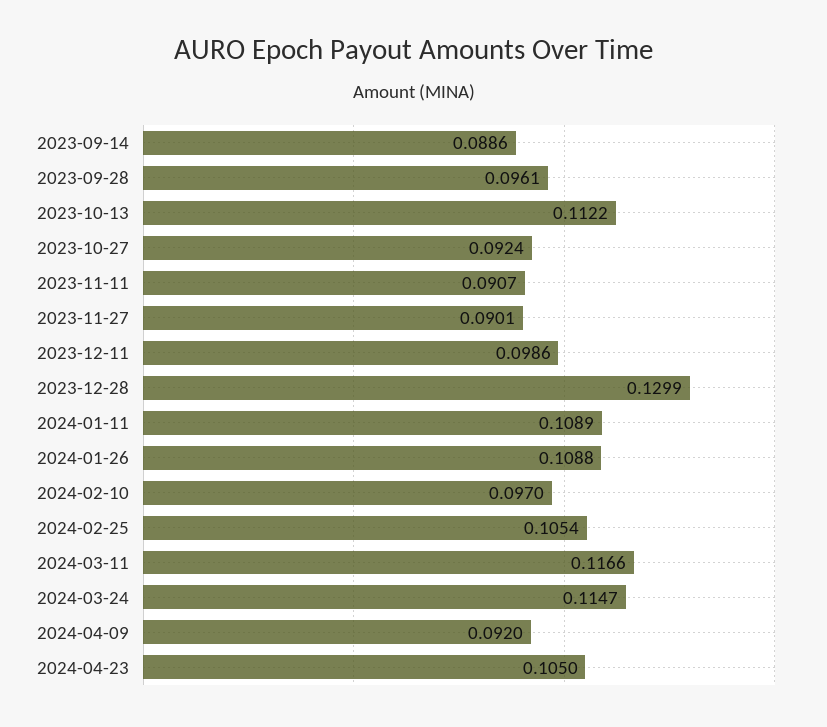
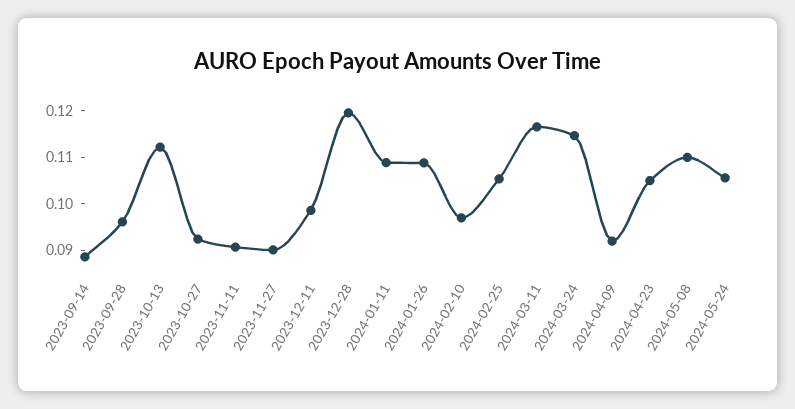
2023-12-28: 0.1299 -> 0.12
2024-05-08: none -> 0.11
2024-05-24: none -> 0.106

